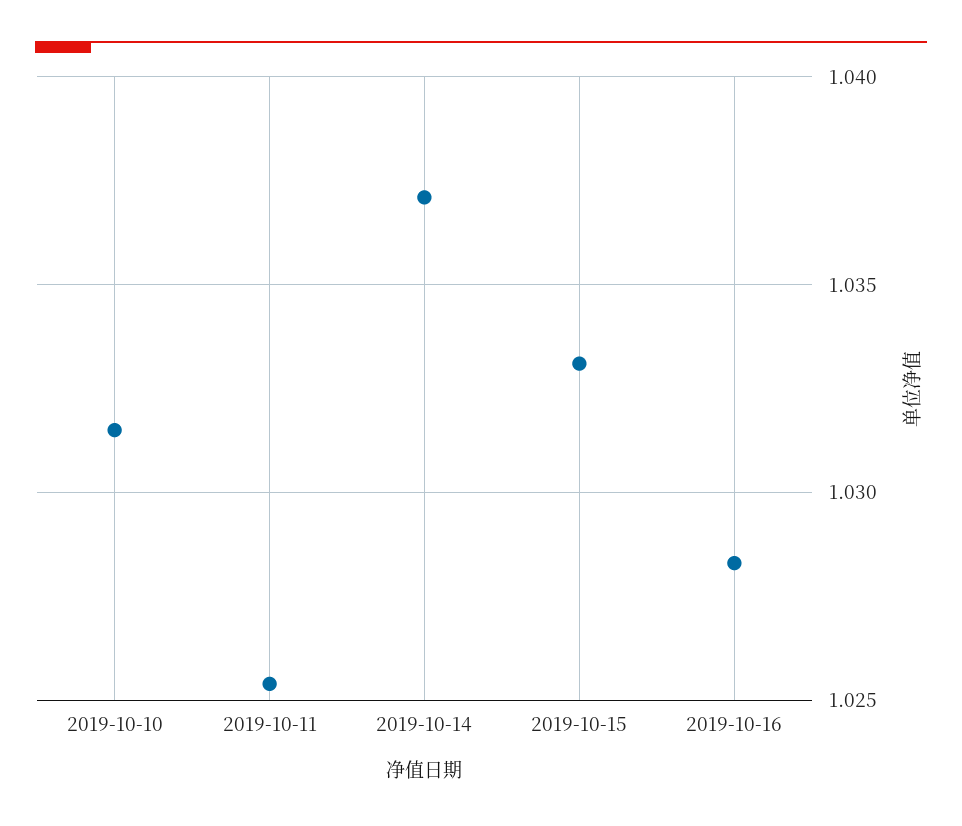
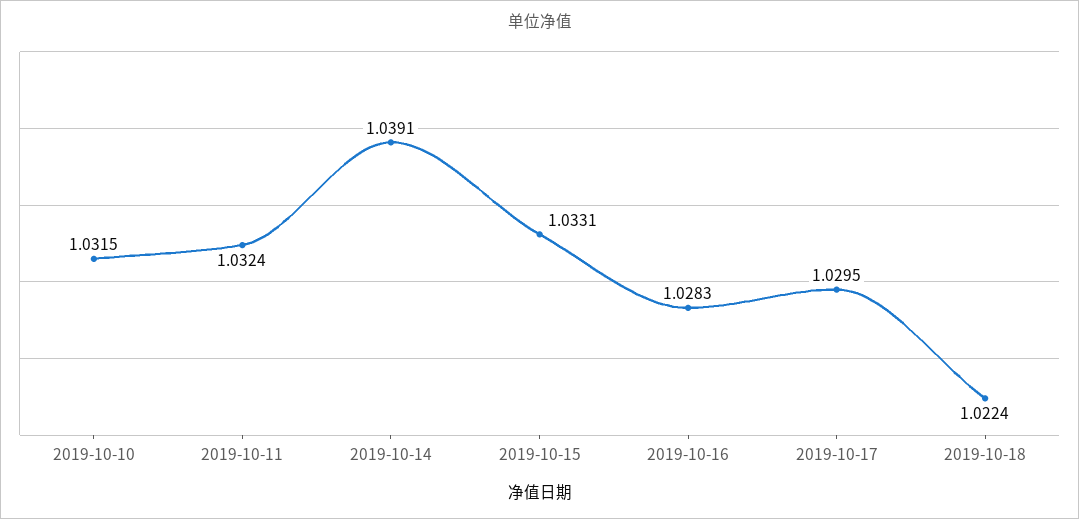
2019-10-11: 1.0255 -> 1.0324
2019-10-14: 1.037 -> 1.0391
2019-10-17: none -> 1.0295
2019-10-18: none -> 1.0224

